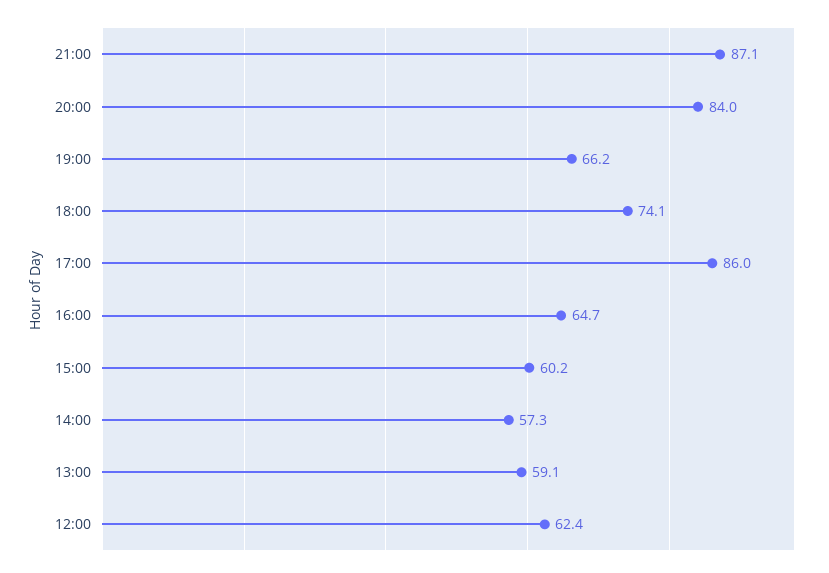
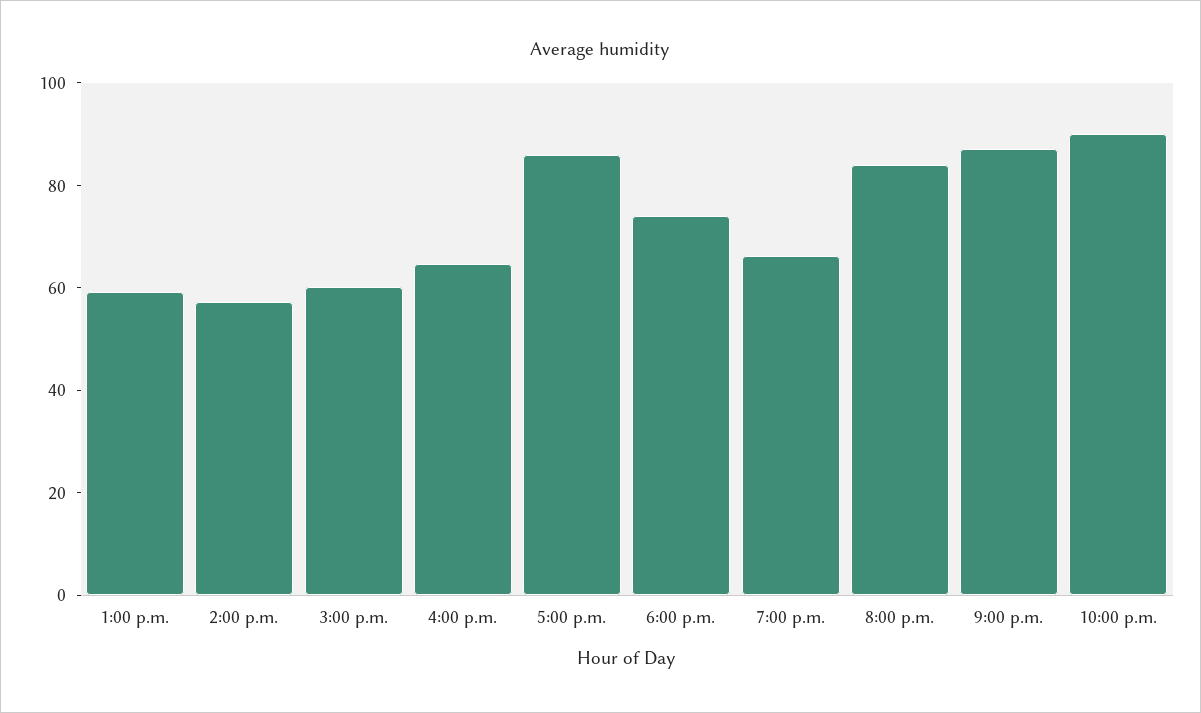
12:00: 62.4 -> none
10:00 p.m.: none -> 90

